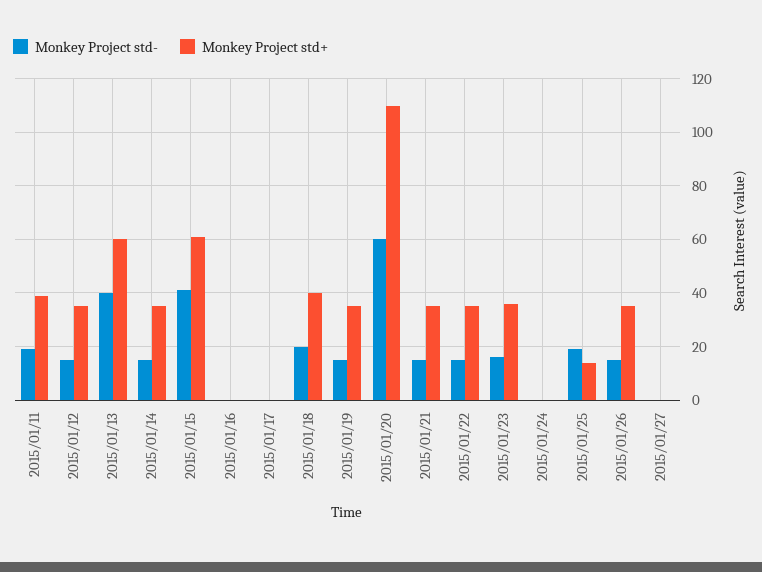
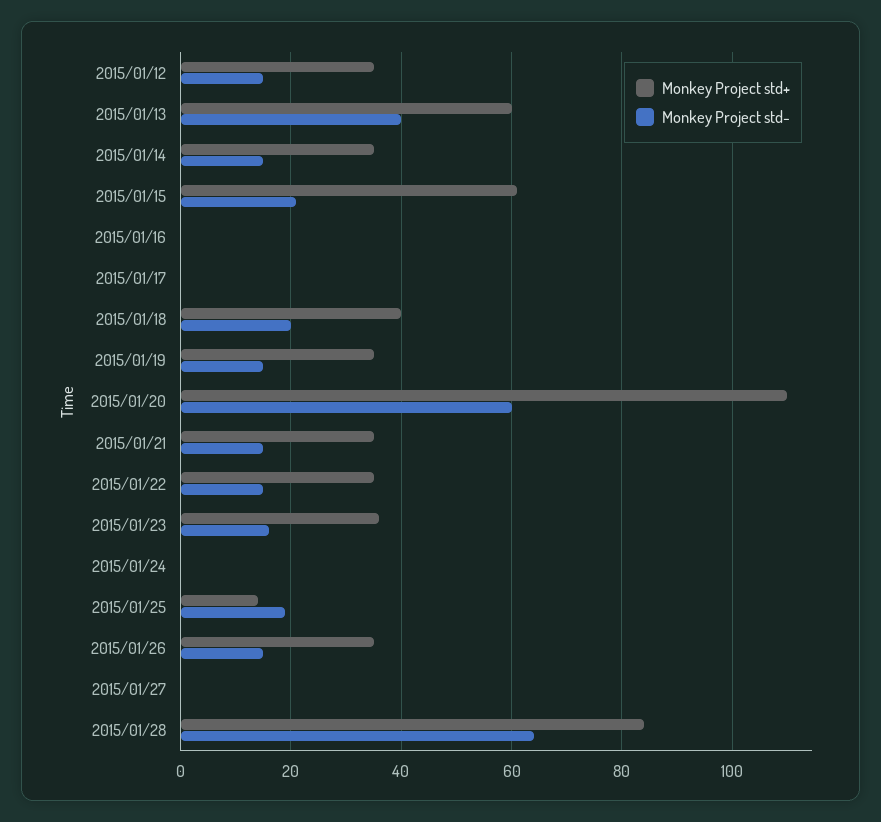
Monkey Project std-, 2015/01/11: 20 -> none
Monkey Project std+, 2015/01/11: 40 -> none
Monkey Project std-, 2015/01/15: 40 -> 20
Monkey Project std+, 2015/01/28: none -> 85
Monkey Project std-, 2015/01/28: none -> 65

